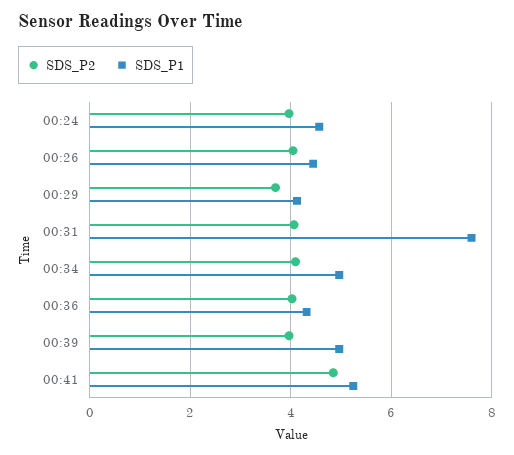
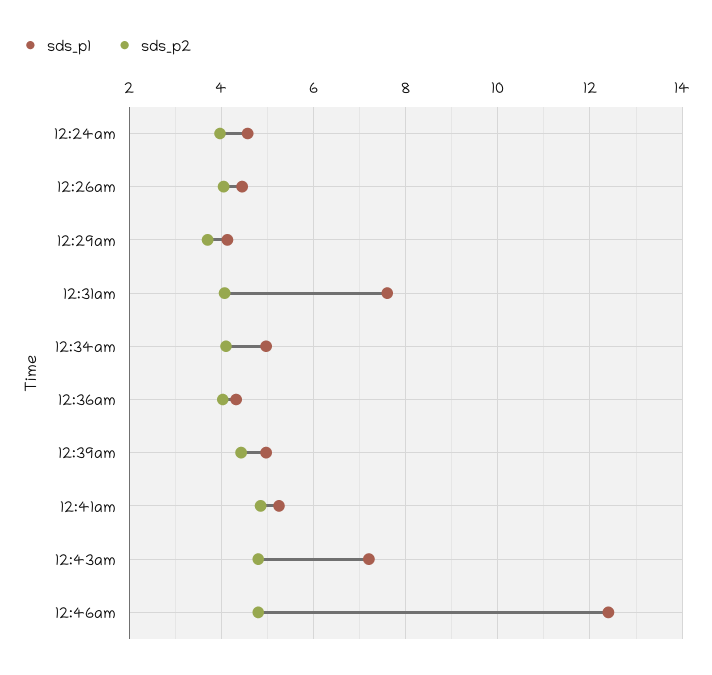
SDS_P2, 00:39: 4 -> 4.4
SDS_P1, 12:43am: none -> 7.2
SDS_P2, 12:43am: none -> 4.8
SDS_P1, 12:46am: none -> 12.4
SDS_P2, 12:46am: none -> 4.8

